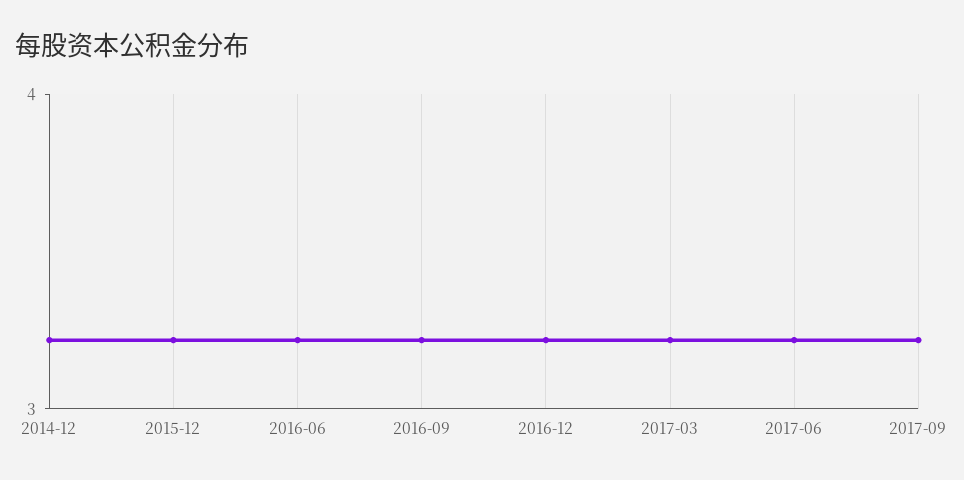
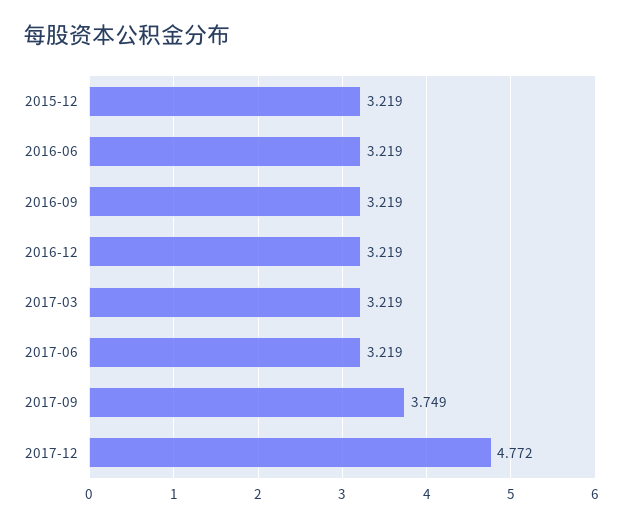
2014-12: 3.2 -> none
2017-09: 3.2 -> 3.749
2017-12: none -> 4.772

